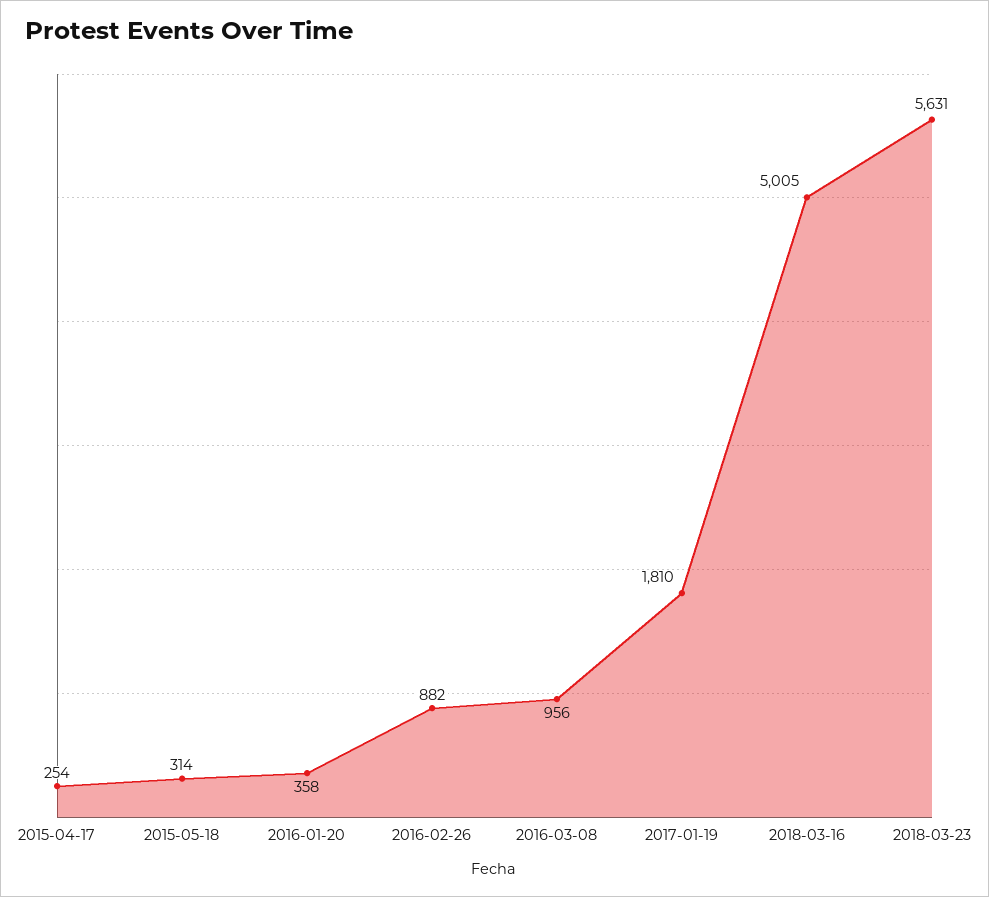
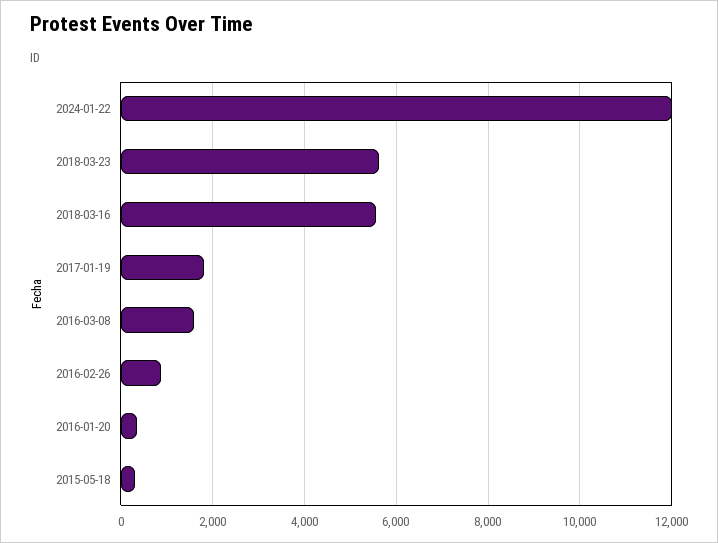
2015-04-17: 254 -> none
2016-03-08: 956 -> 1600
2018-03-16: 5005 -> 5600
2024-01-22: none -> 12000

